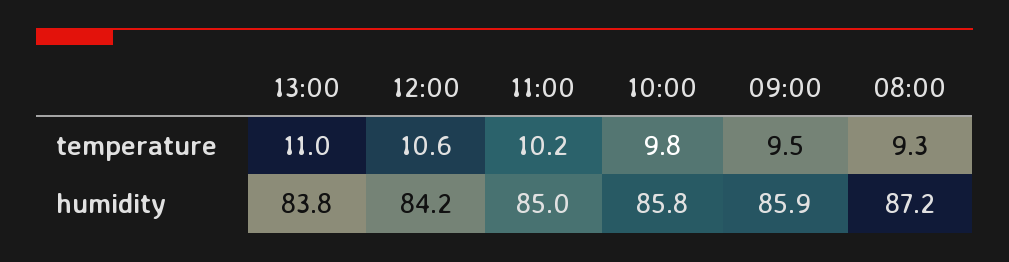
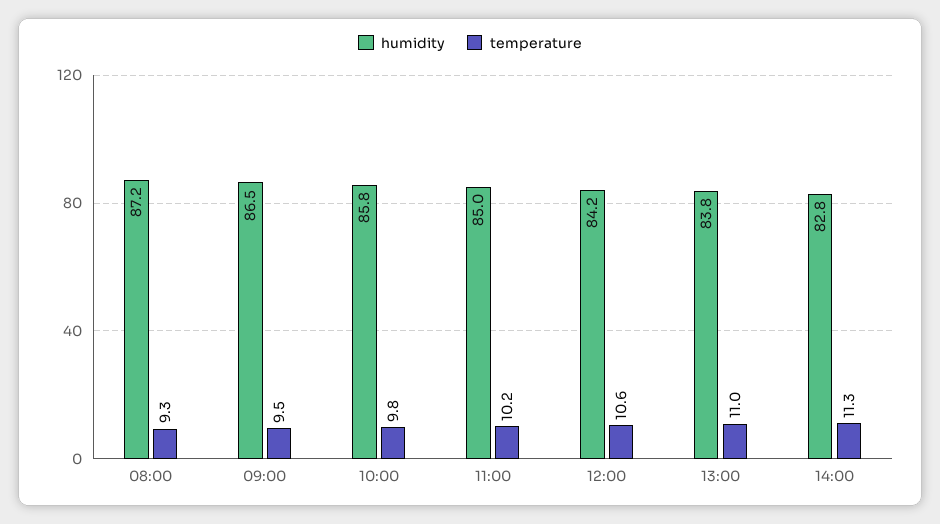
humidity, 09:00: 85.9 -> 86.5
humidity, 14:00: none -> 82.8
temperature, 14:00: none -> 11.3

